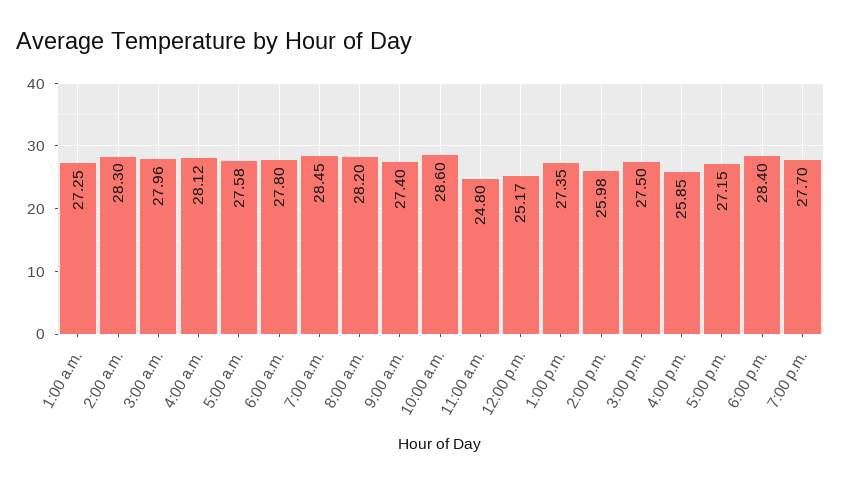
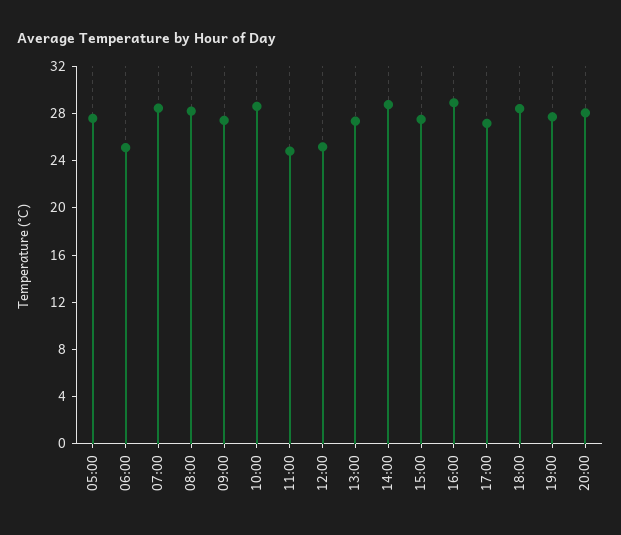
1:00 a.m.: 27.25 -> none
2:00 a.m.: 28.3 -> none
3:00 a.m.: 27.96 -> none
4:00 a.m.: 28.12 -> none
6:00 a.m.: 27.8 -> 25
2:00 p.m.: 25.98 -> 29
4:00 p.m.: 25.85 -> 29
20:00: none -> 28

